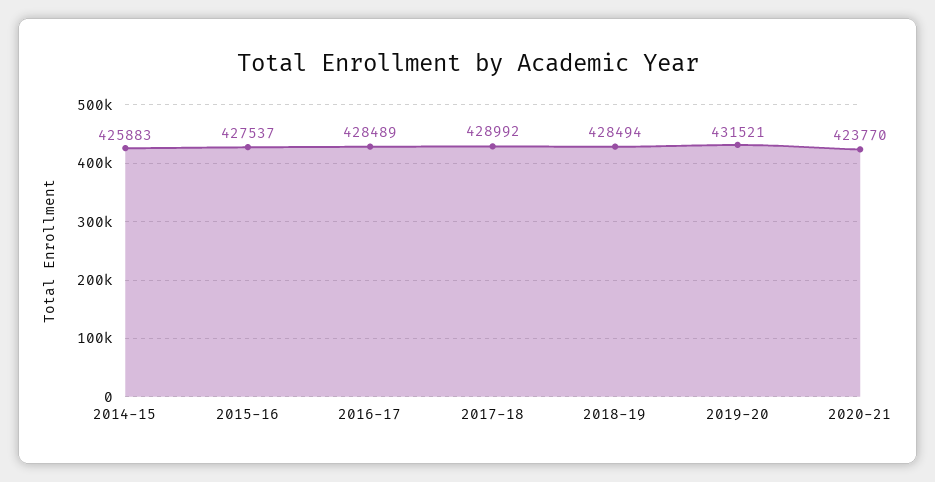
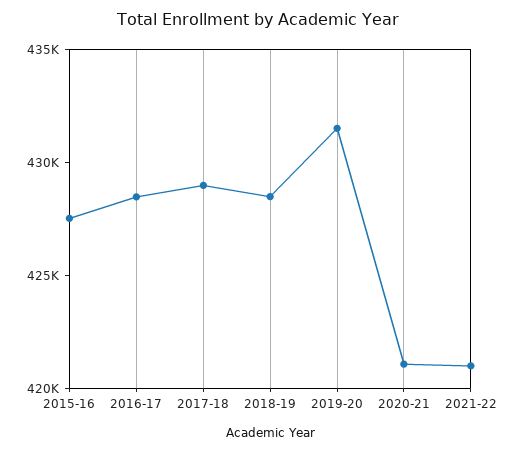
2014-15: 425883 -> none
2020-21: 423770 -> 421000
2021-22: none -> 421000

